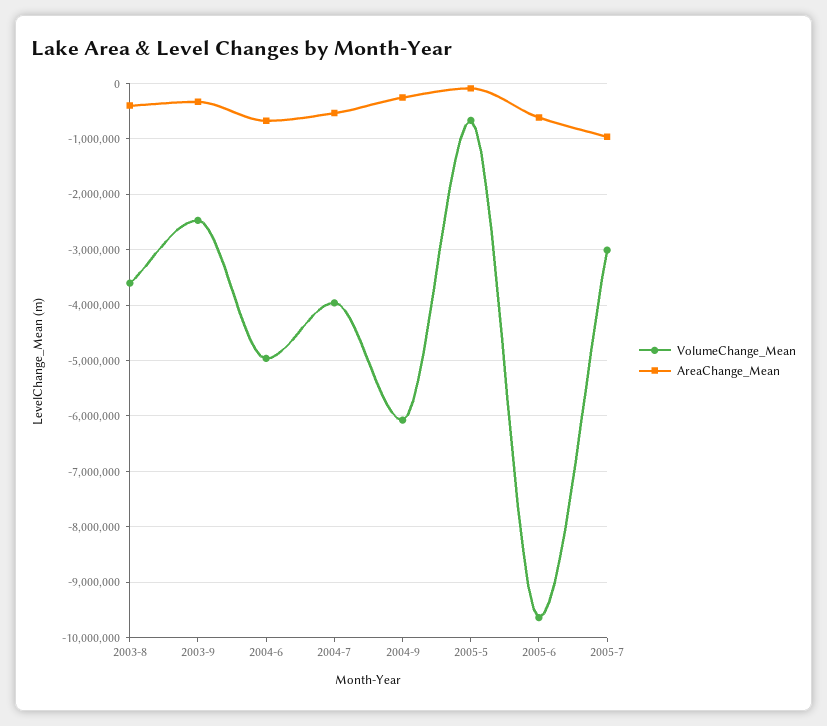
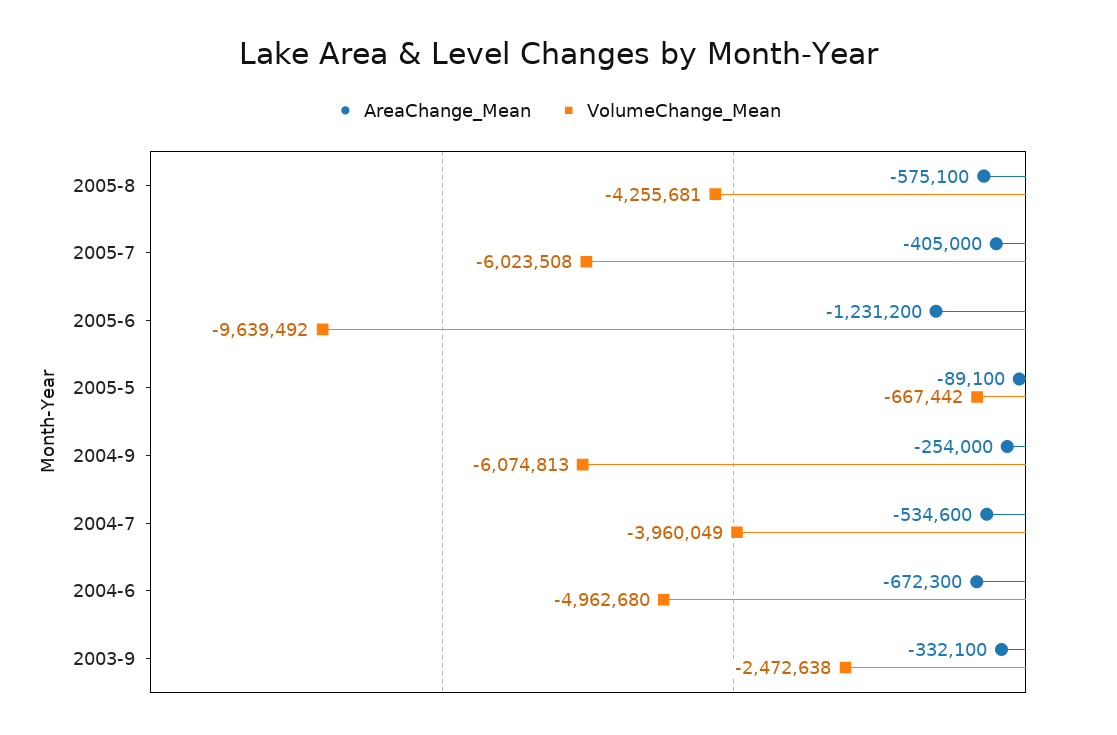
VolumeChange_Mean, 2003-8: -3600000 -> none
AreaChange_Mean, 2003-8: -400000 -> none
AreaChange_Mean, 2005-6: -600000 -> -1231200
VolumeChange_Mean, 2005-7: -3000000 -> -6023508
AreaChange_Mean, 2005-7: -1000000 -> -405000
AreaChange_Mean, 2005-8: none -> -575100
VolumeChange_Mean, 2005-8: none -> -4255681

